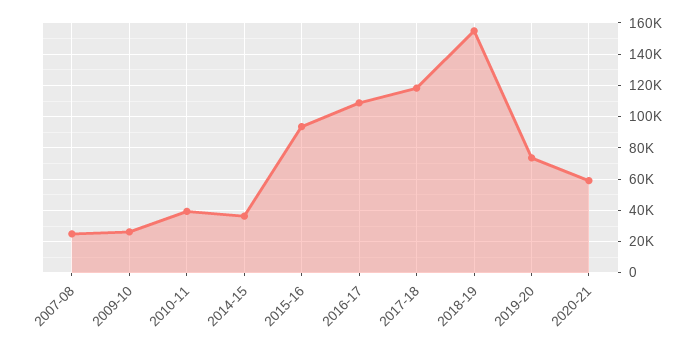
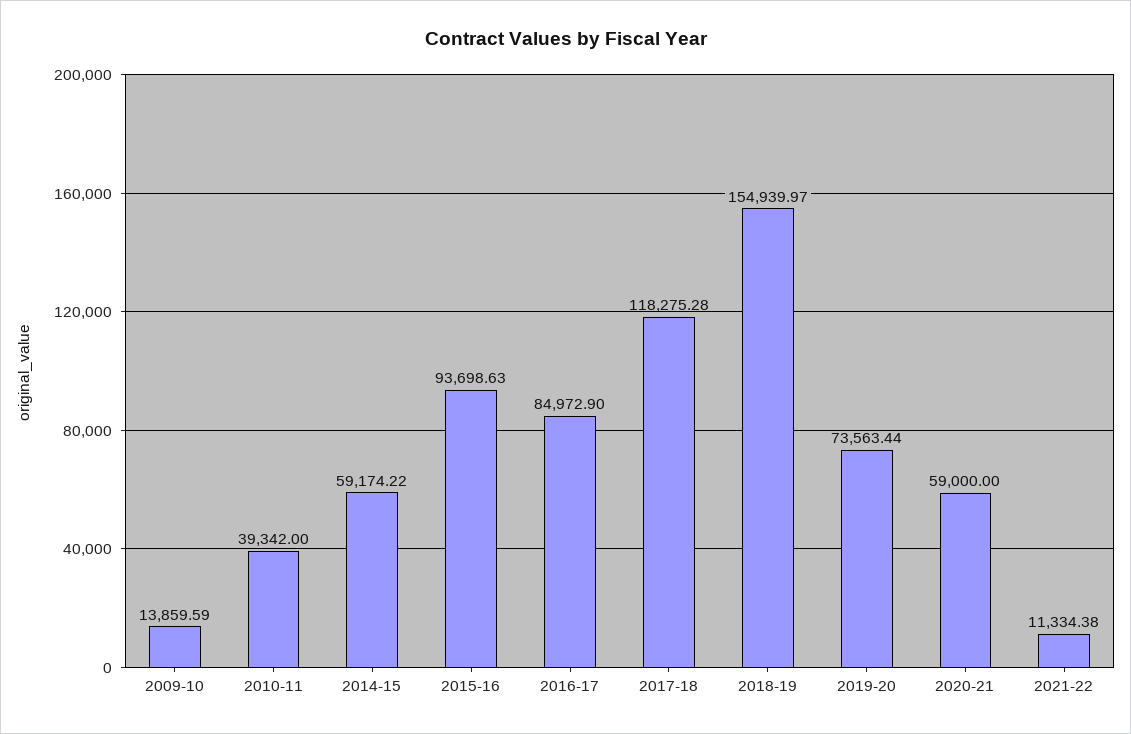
2007-08: 25000 -> none
2009-10: 25000 -> 13859.59
2014-15: 35000 -> 59174.22
2016-17: 110000 -> 84972.9
2021-22: none -> 11334.38

